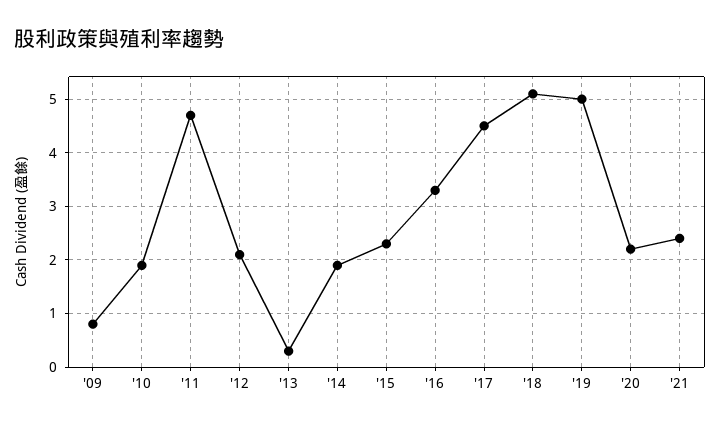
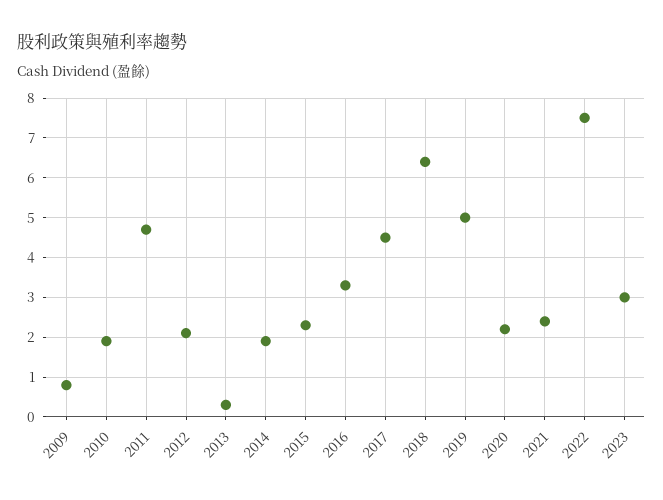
'18: 5 -> 6.5
2022: none -> 7.5
2023: none -> 3

